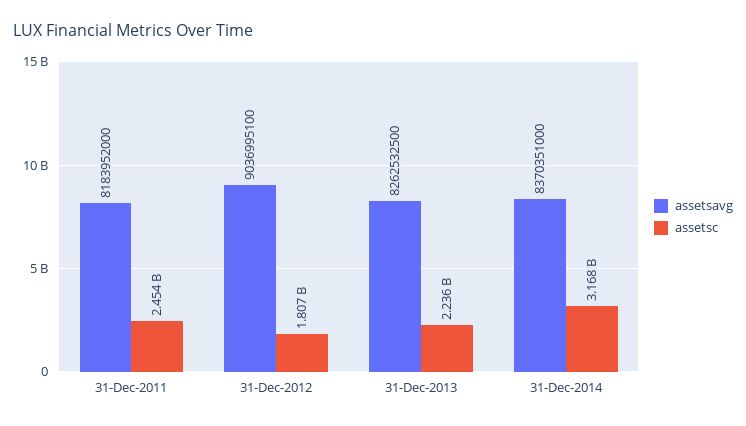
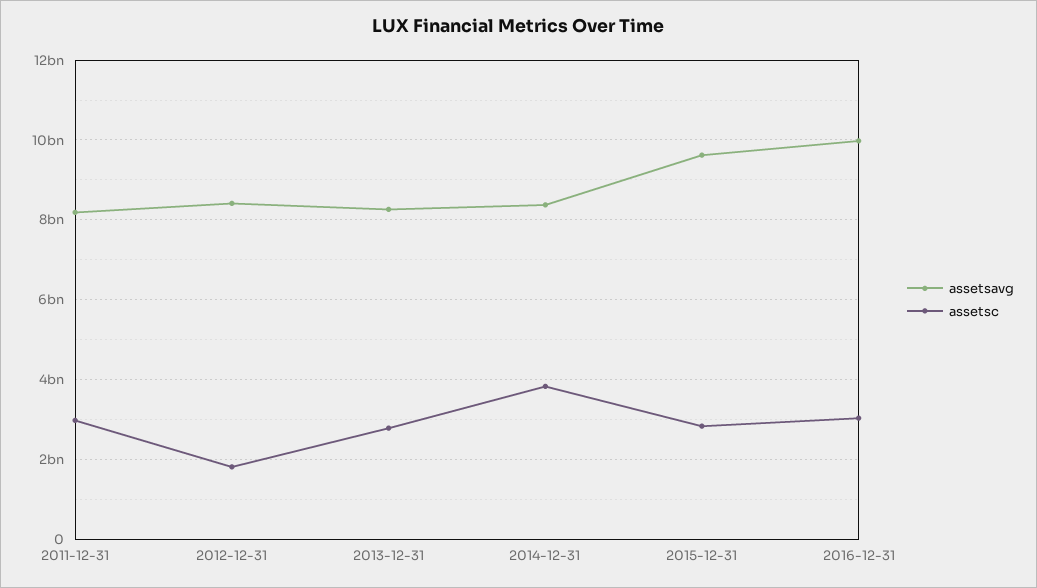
assetsc, 31-Dec-2011: 2454000000 -> 3000000000
assetsavg, 31-Dec-2012: 9036995100 -> 8400000000
assetsc, 31-Dec-2013: 2236000000 -> 2800000000
assetsc, 31-Dec-2014: 3168000000 -> 3800000000
assetsavg, 2015-12-31: none -> 9600000000
assetsc, 2015-12-31: none -> 2800000000
assetsavg, 2016-12-31: none -> 10000000000
assetsc, 2016-12-31: none -> 3000000000

